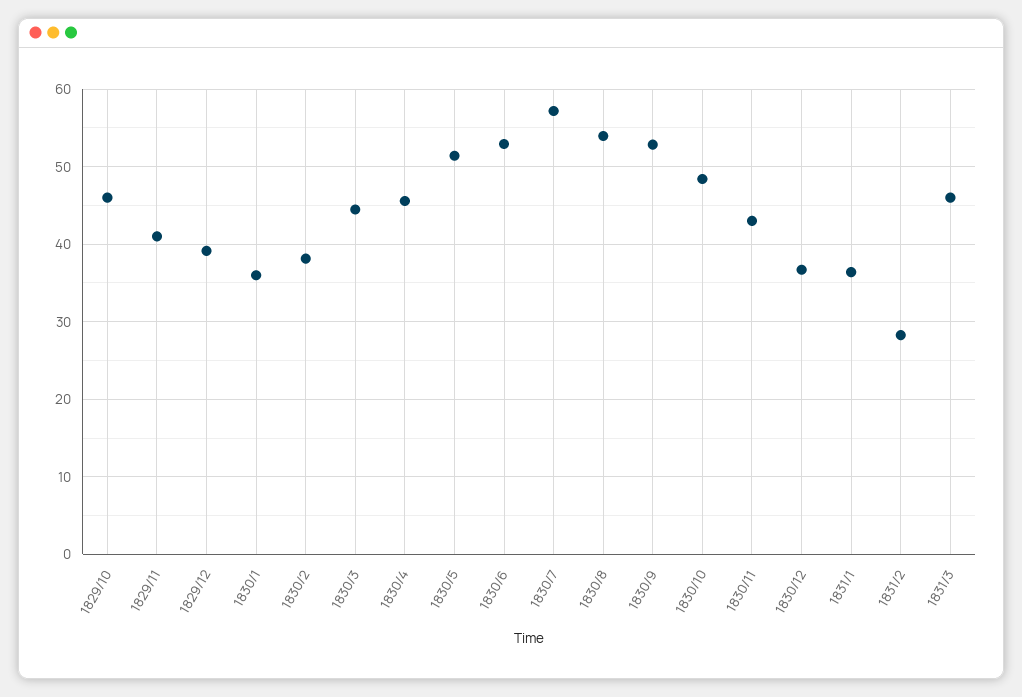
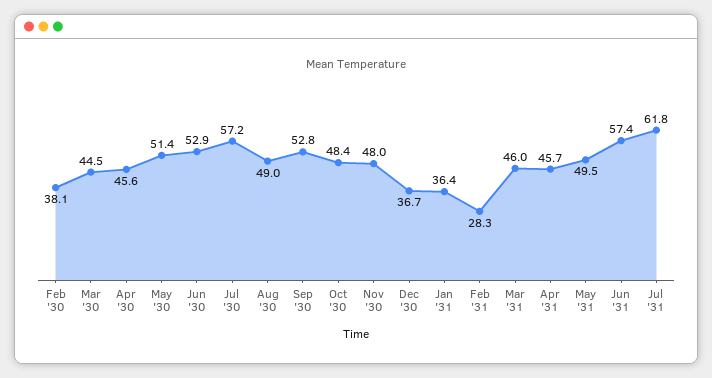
1829/10: 46 -> none
1829/11: 41 -> none
1829/12: 39 -> none
1830/1: 36 -> none
1830/8: 54 -> 49
1830/11: 43 -> 48
Apr '31: none -> 45.7
May '31: none -> 49.5
Jun '31: none -> 57.4
Jul '31: none -> 61.8

